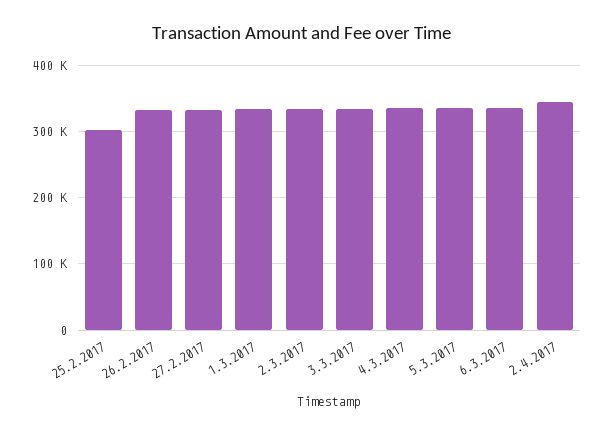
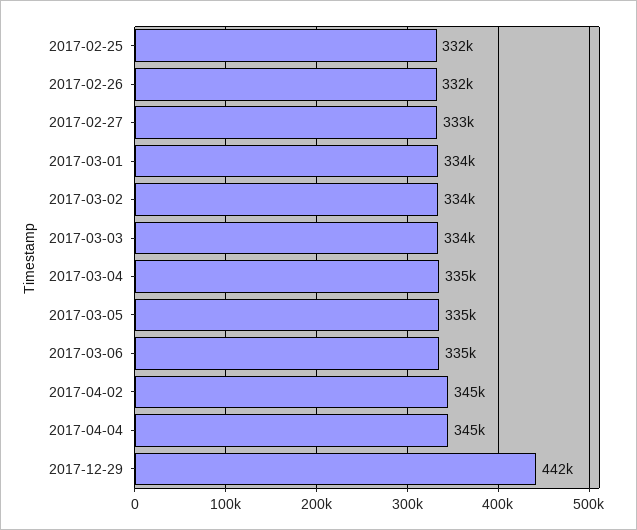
25.2.2017: 300000 -> 332000
2017-04-04: none -> 345000
2017-12-29: none -> 442000

